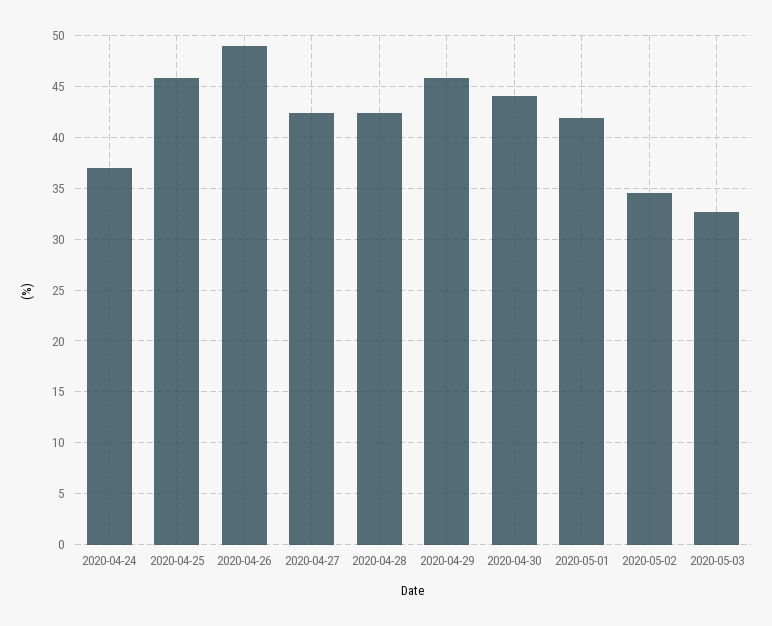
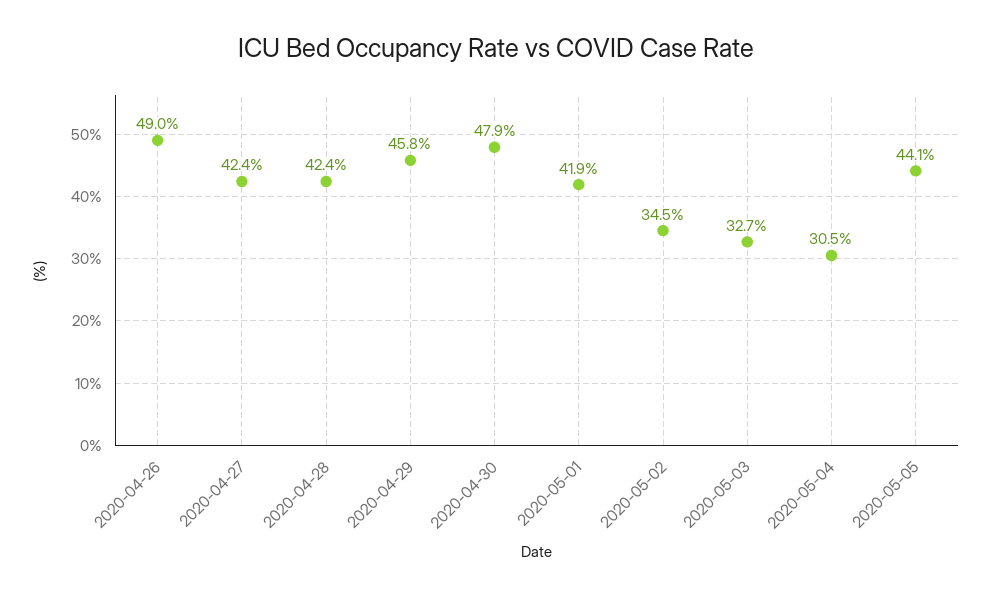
2020-04-24: 37 -> none
2020-04-25: 46 -> none
2020-04-30: 44 -> 47.9
2020-05-04: none -> 30.5
2020-05-05: none -> 44.1

